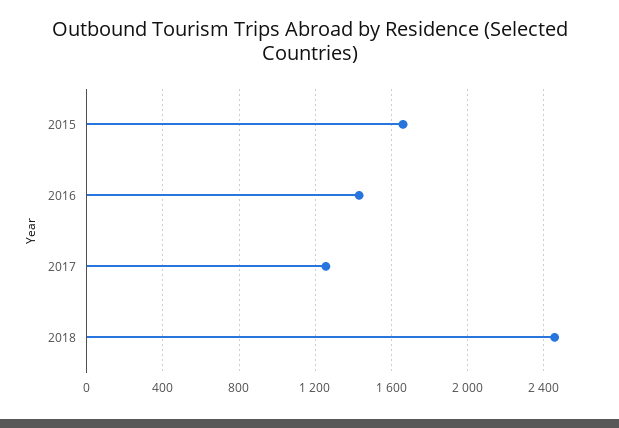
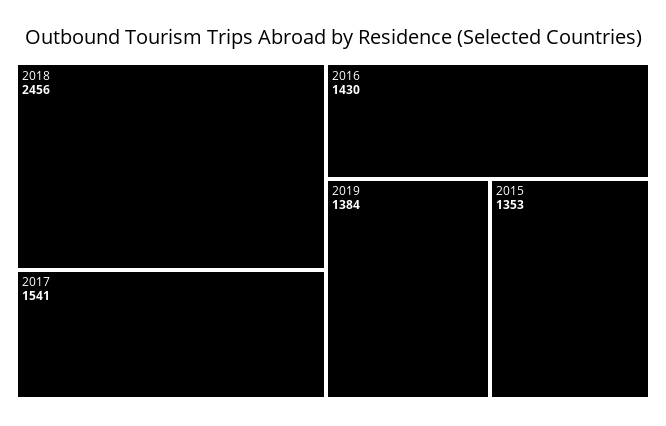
2015: 1650 -> 1353
2017: 1250 -> 1541
2019: none -> 1384

